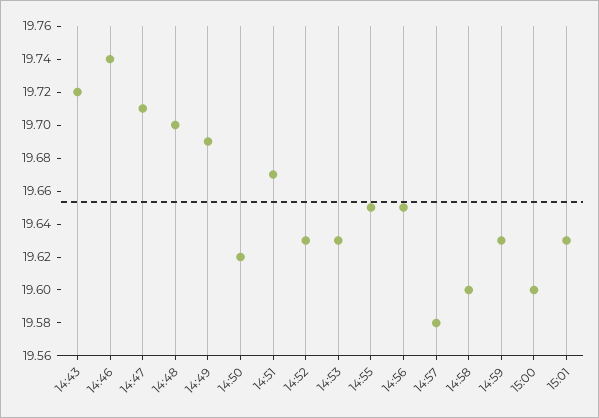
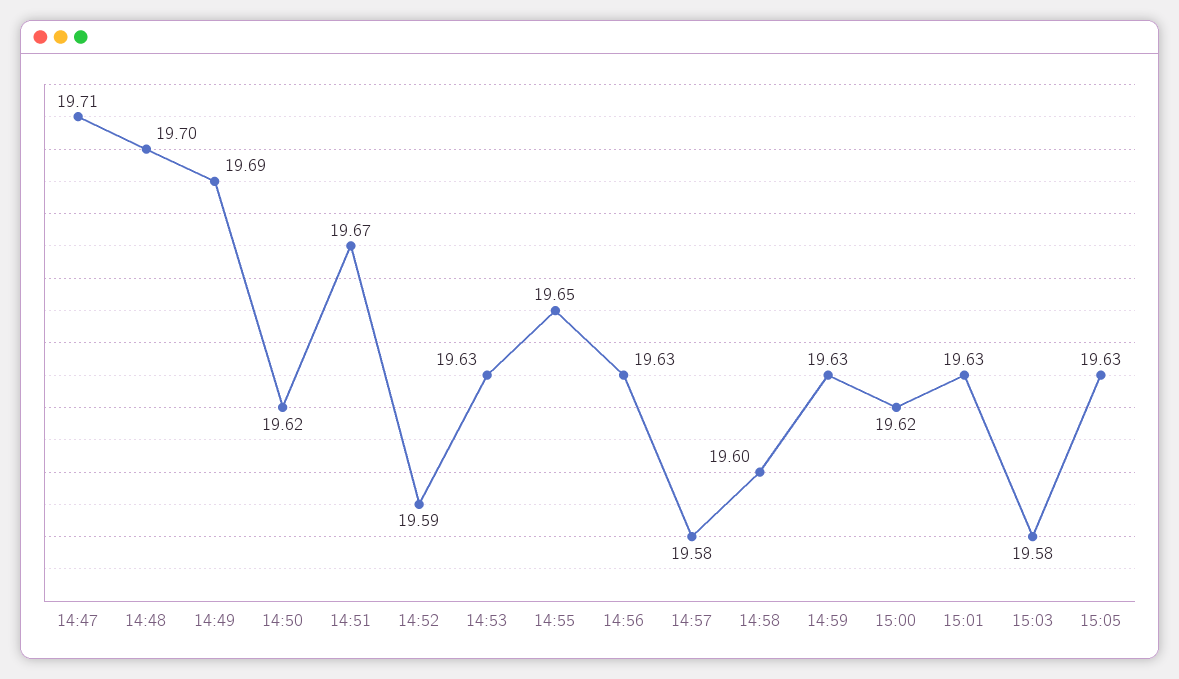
14:43: 19.72 -> none
14:46: 19.74 -> none
14:52: 19.63 -> 19.59
14:56: 19.65 -> 19.63
15:00: 19.6 -> 19.62
15:03: none -> 19.58
15:05: none -> 19.63

